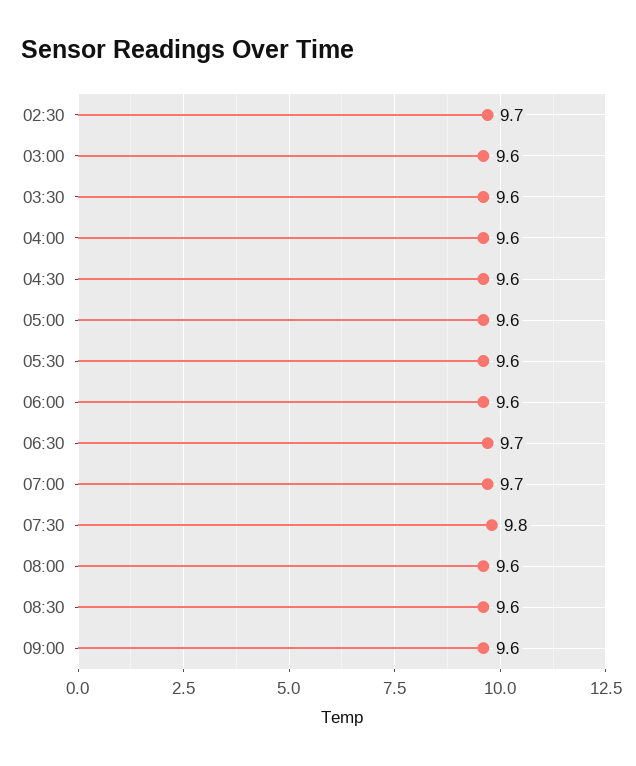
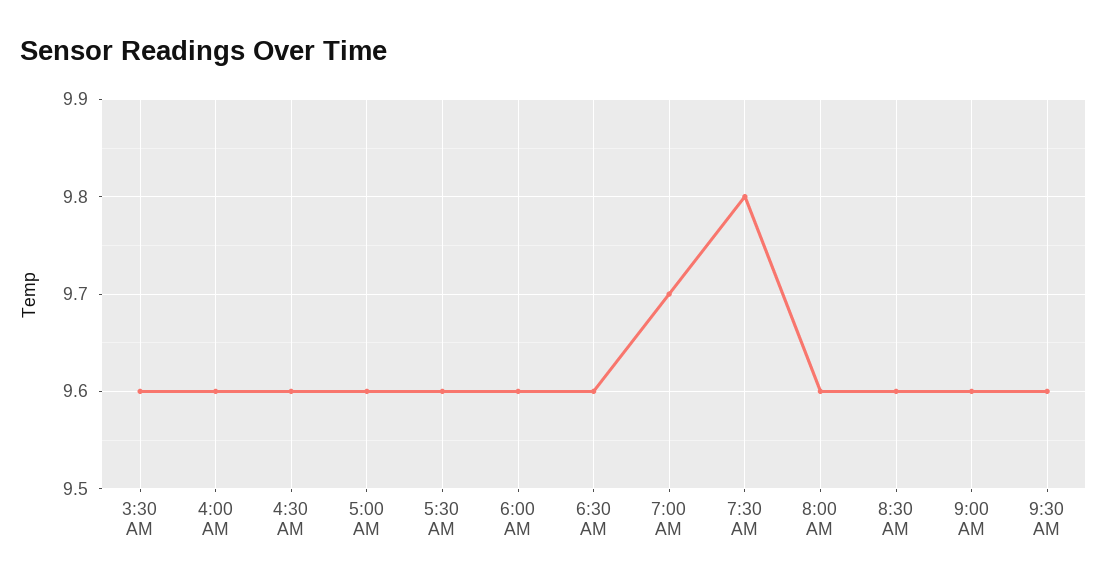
02:30: 9.7 -> none
03:00: 9.6 -> none
06:30: 9.7 -> 9.6
9:30 AM: none -> 9.6

